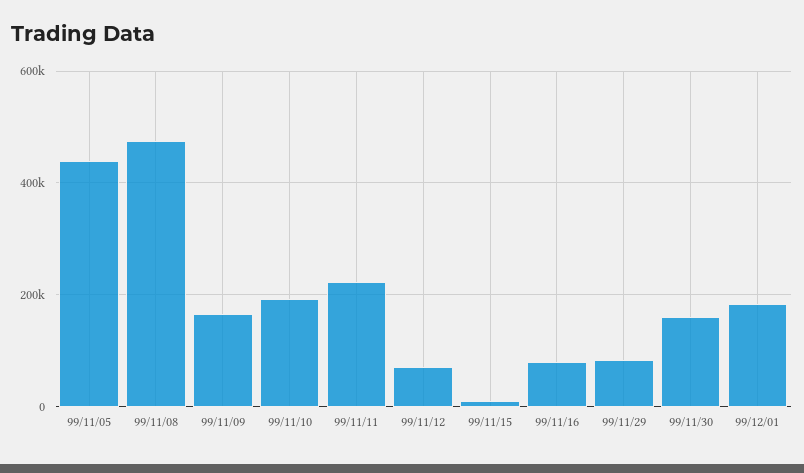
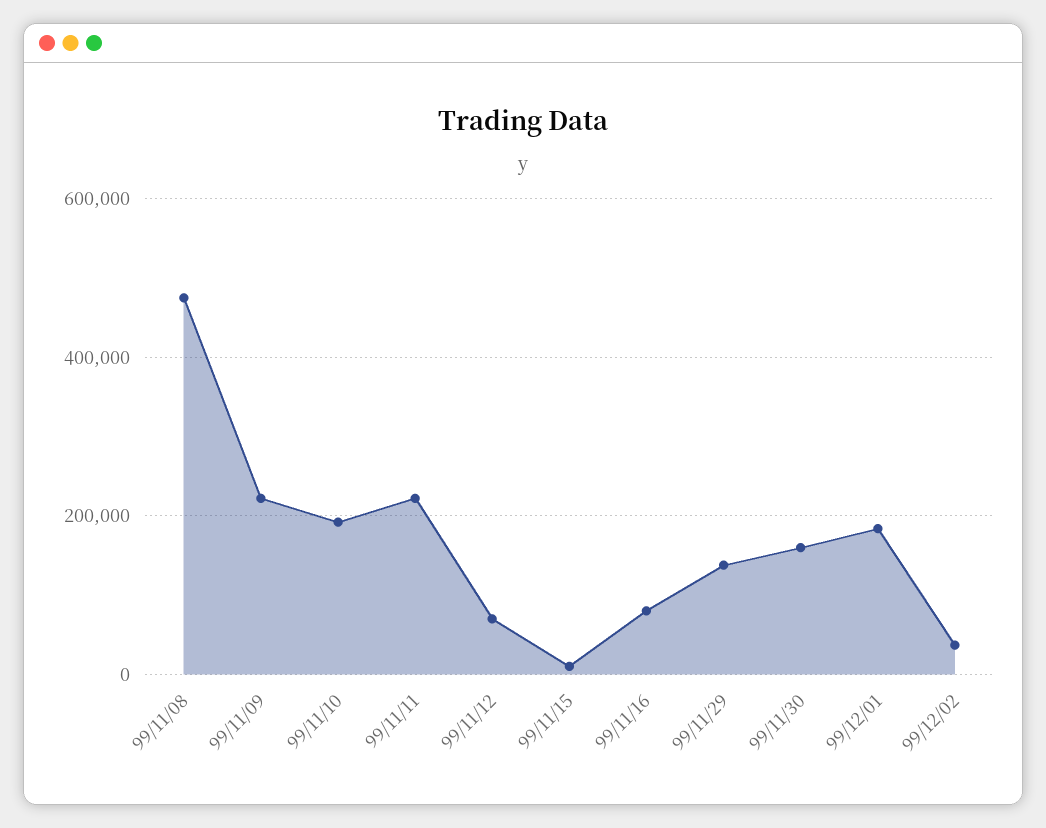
99/11/05: 440000 -> none
99/11/09: 160000 -> 220000
99/11/29: 80000 -> 140000
99/12/02: none -> 40000

